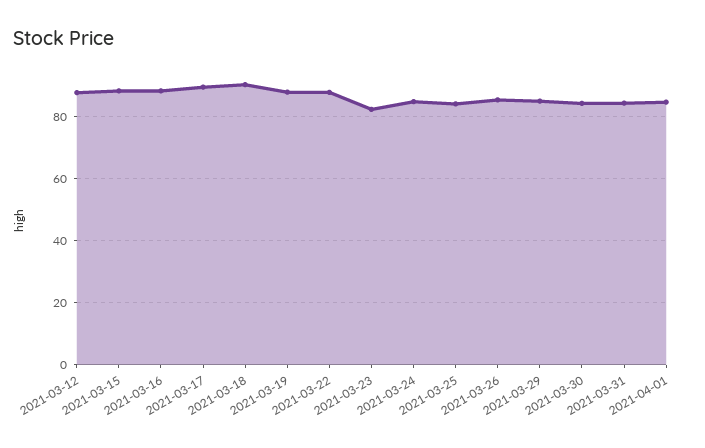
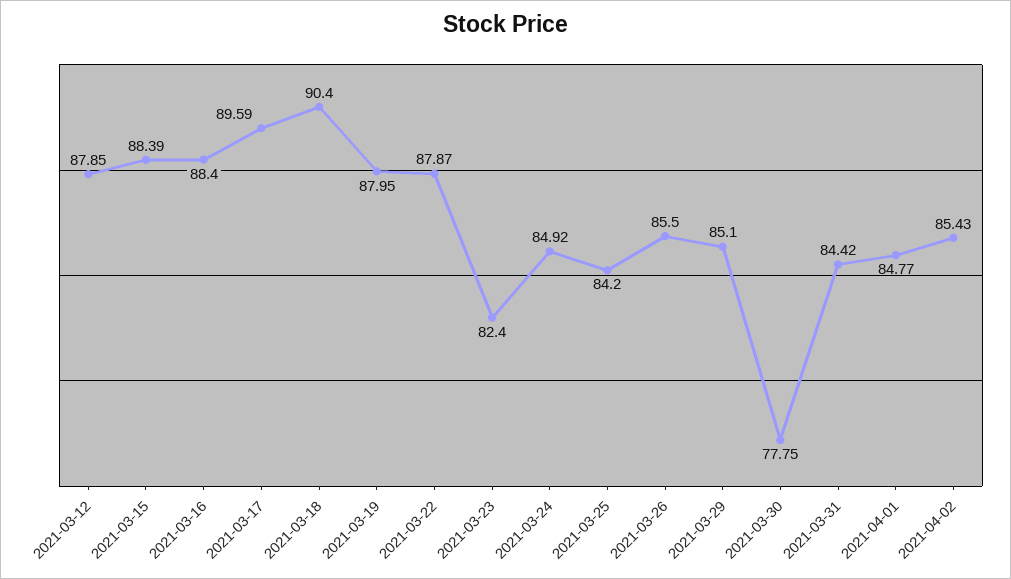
2021-03-30: 84 -> 77.75
2021-04-02: none -> 85.43

